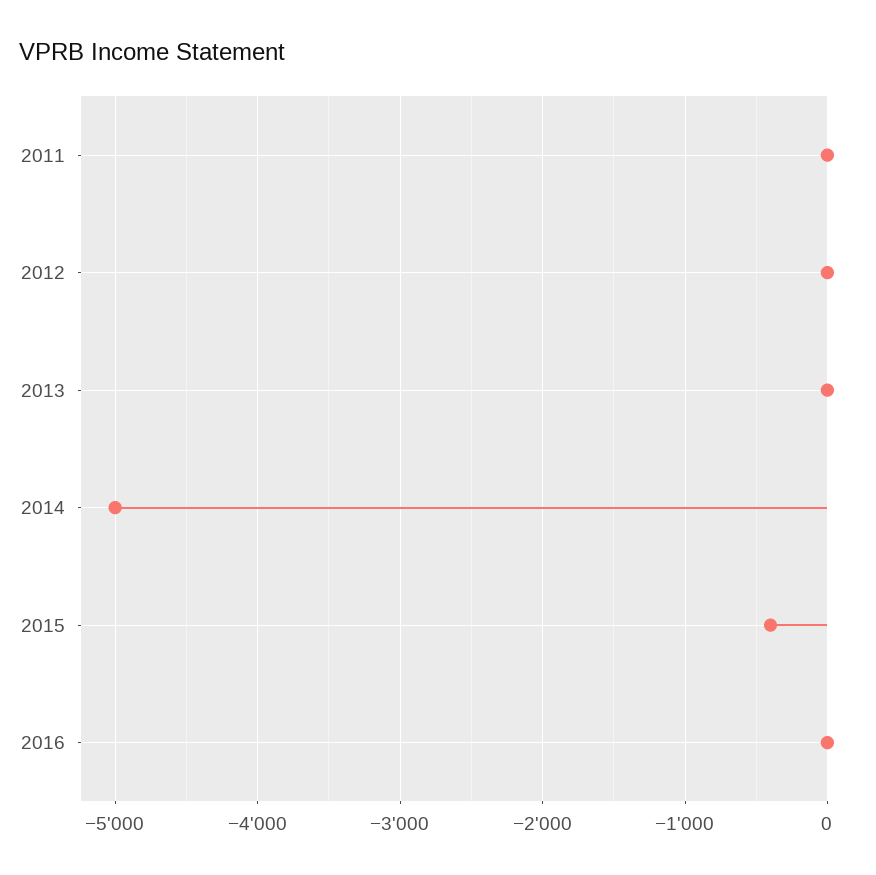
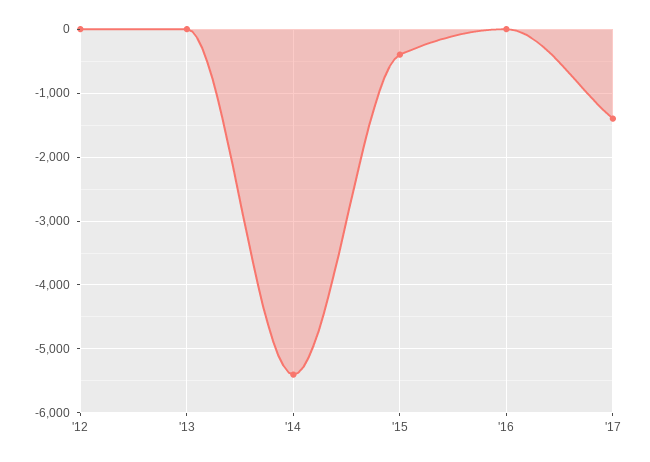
2011: 0 -> none
2014: -5000 -> -5400
'17: none -> -1400

